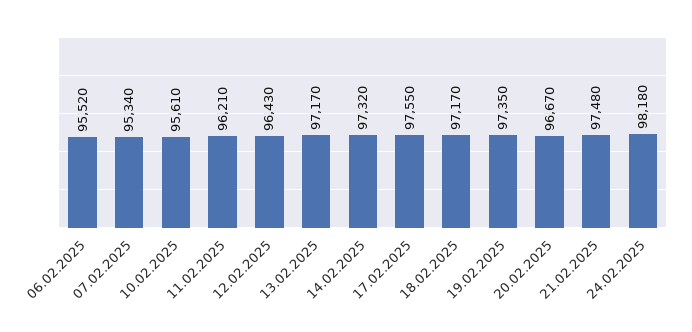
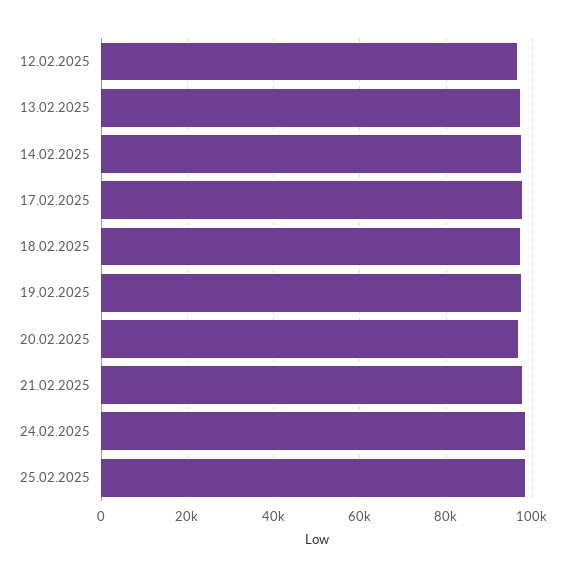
06.02.2025: 95520 -> none
07.02.2025: 95340 -> none
10.02.2025: 95610 -> none
11.02.2025: 96210 -> none
25.02.2025: none -> 98000

